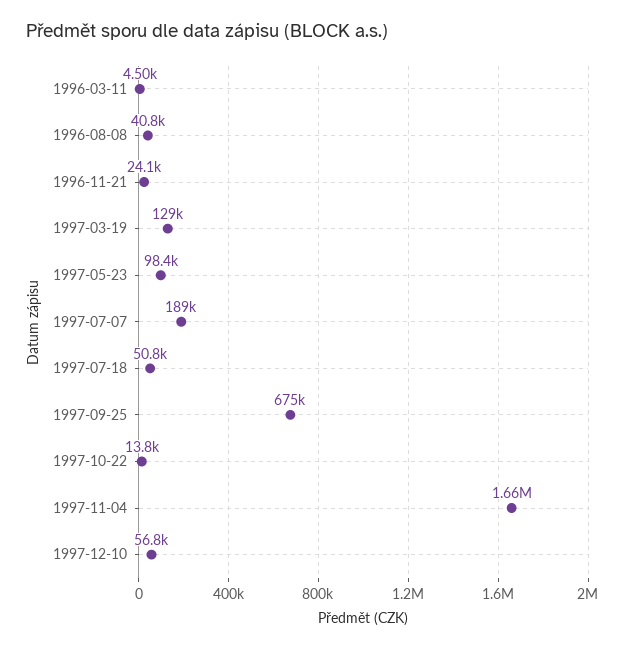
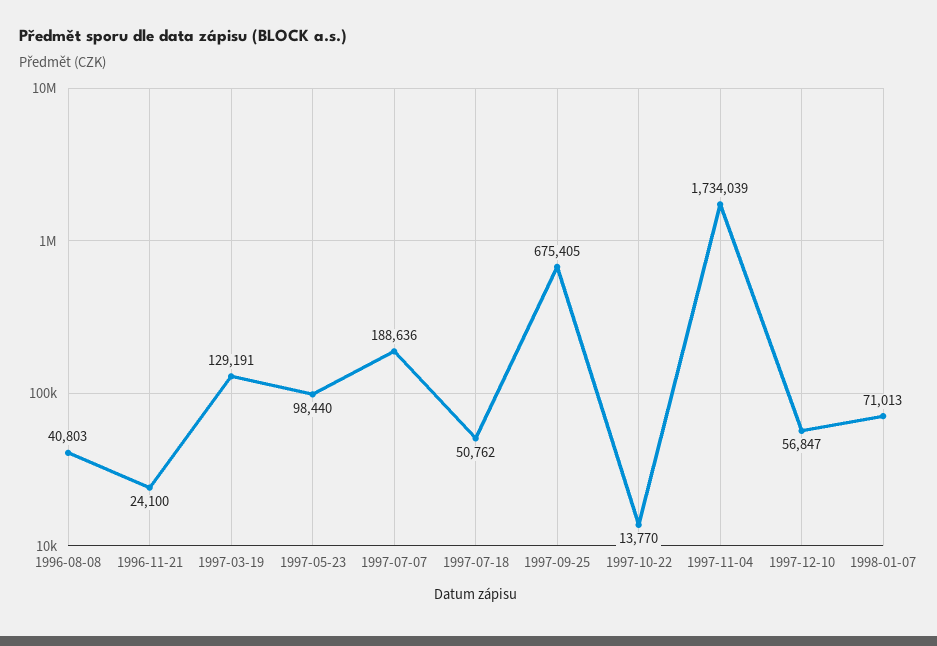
1996-03-11: 4500 -> none
1997-11-04: 1660000 -> 1734039
1998-01-07: none -> 71013

